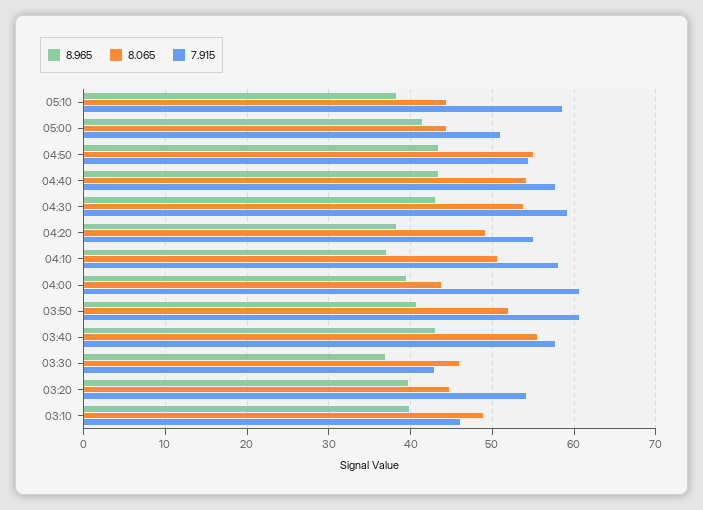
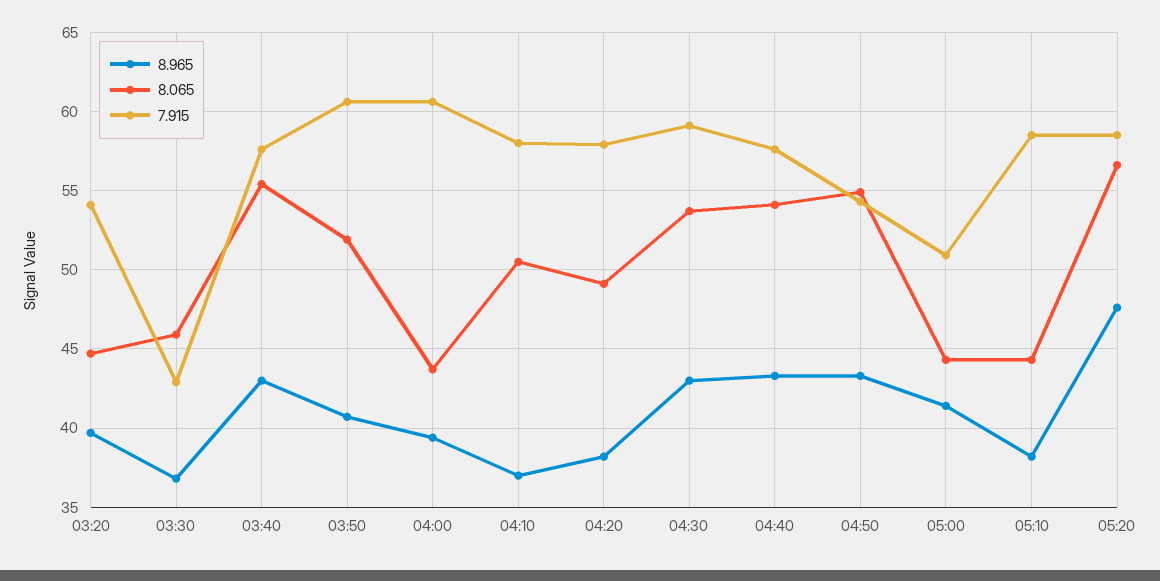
7.915, 04:20: 55 -> 58
8.965, 03:10: 40 -> none
8.065, 03:10: 49 -> none
7.915, 03:10: 46 -> none
8.965, 05:20: none -> 47.5
8.065, 05:20: none -> 56.5
7.915, 05:20: none -> 58.5

